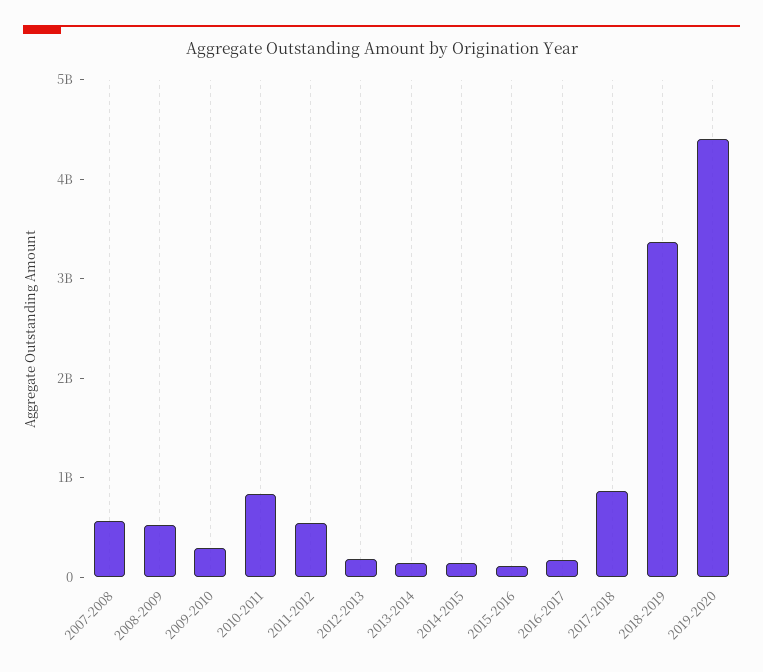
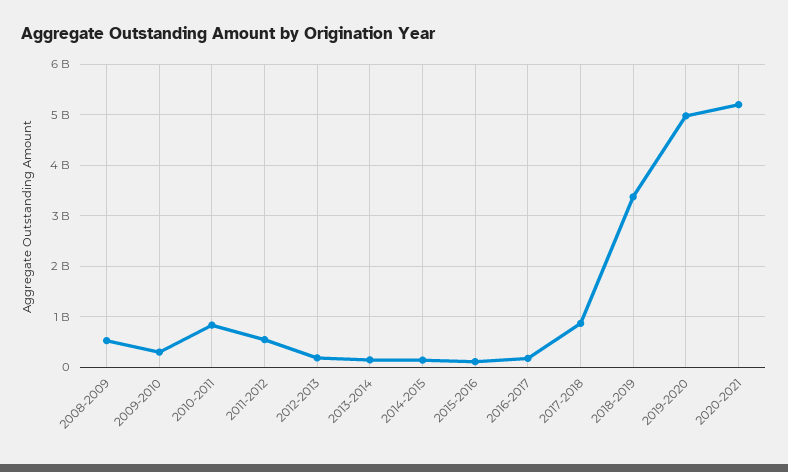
2007-2008: 600000000 -> none
2019-2020: 4400000000 -> 5000000000
2020-2021: none -> 5200000000

